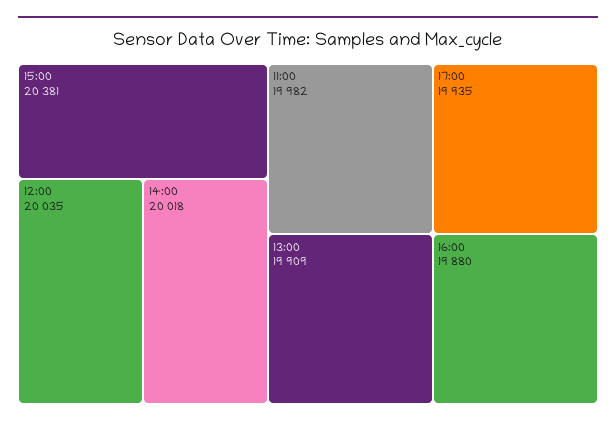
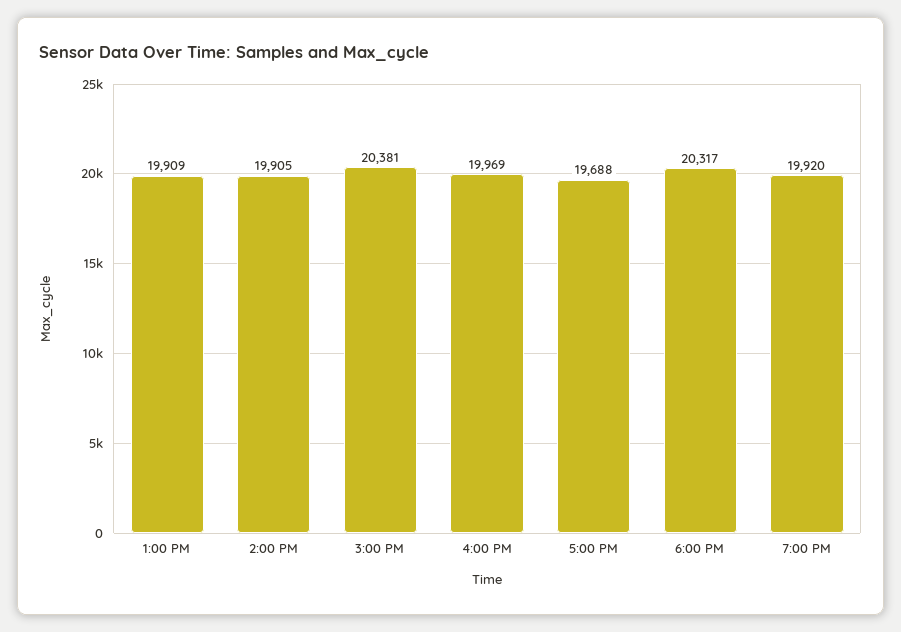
12:00: 20035 -> none
14:00: 20018 -> 19905
11:00: 19982 -> none
17:00: 19935 -> 19688
16:00: 19880 -> 19969
6:00 PM: none -> 20317
7:00 PM: none -> 19920

